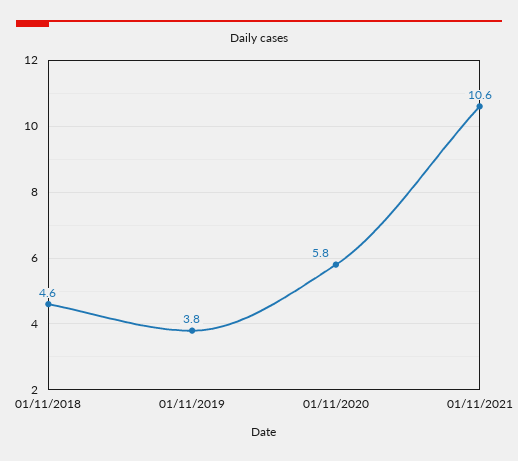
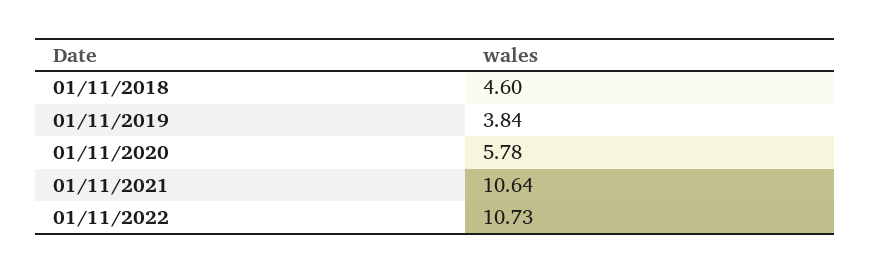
01/11/2022: none -> 10.73

